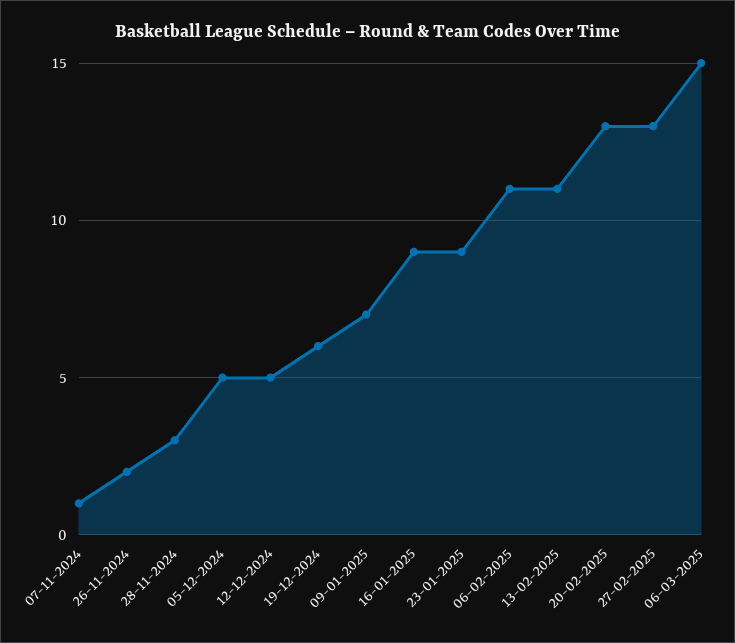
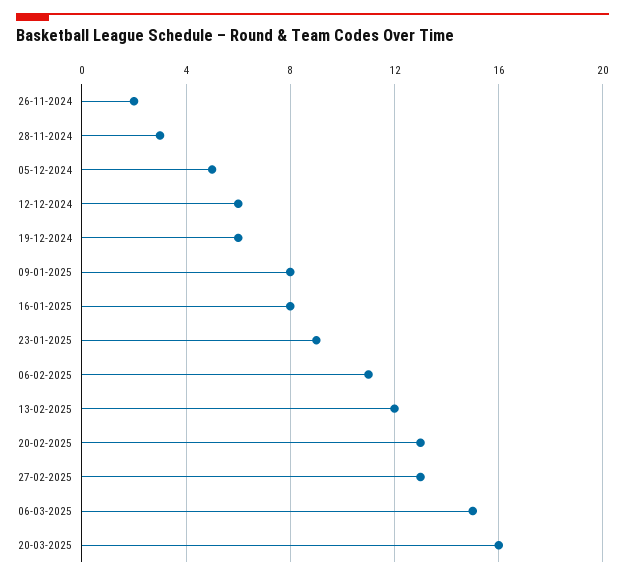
07-11-2024: 1 -> none
12-12-2024: 5 -> 6
09-01-2025: 7 -> 8
16-01-2025: 9 -> 8
13-02-2025: 11 -> 12
20-03-2025: none -> 16

